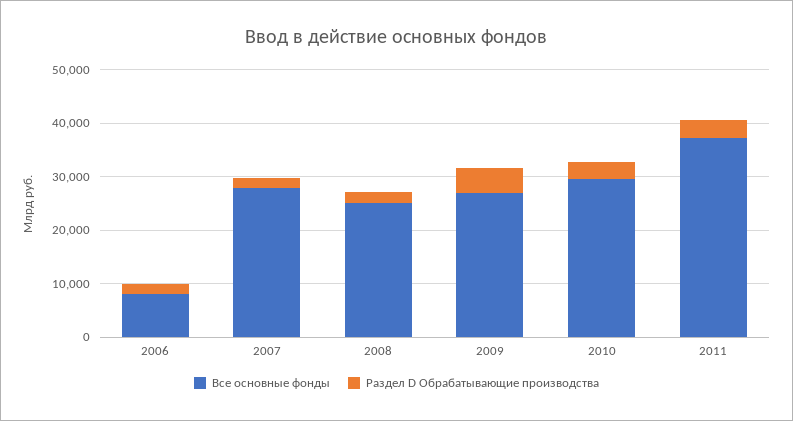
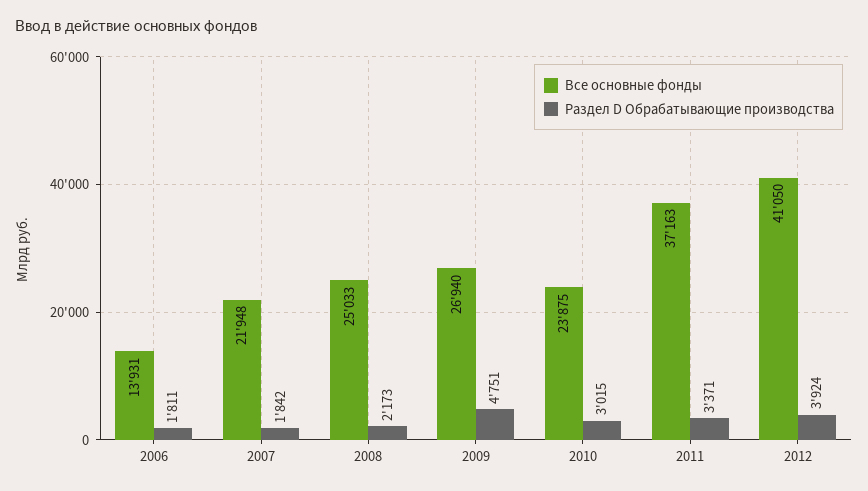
Все основные фонды, 2006: 8000 -> 13931
Все основные фонды, 2007: 28000 -> 21948
Все основные фонды, 2010: 30000 -> 23875
Все основные фонды, 2012: none -> 41050
Раздел D Обрабатывающие производства, 2012: none -> 3924

